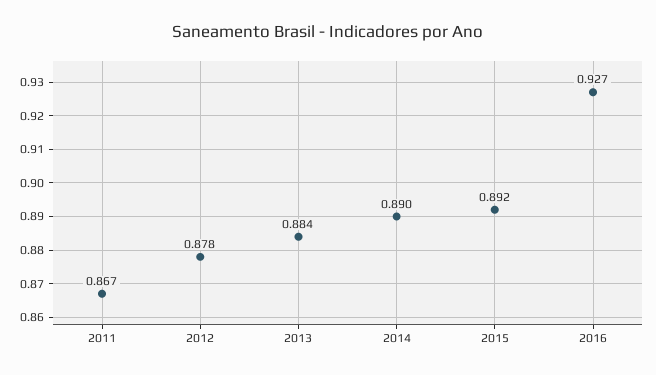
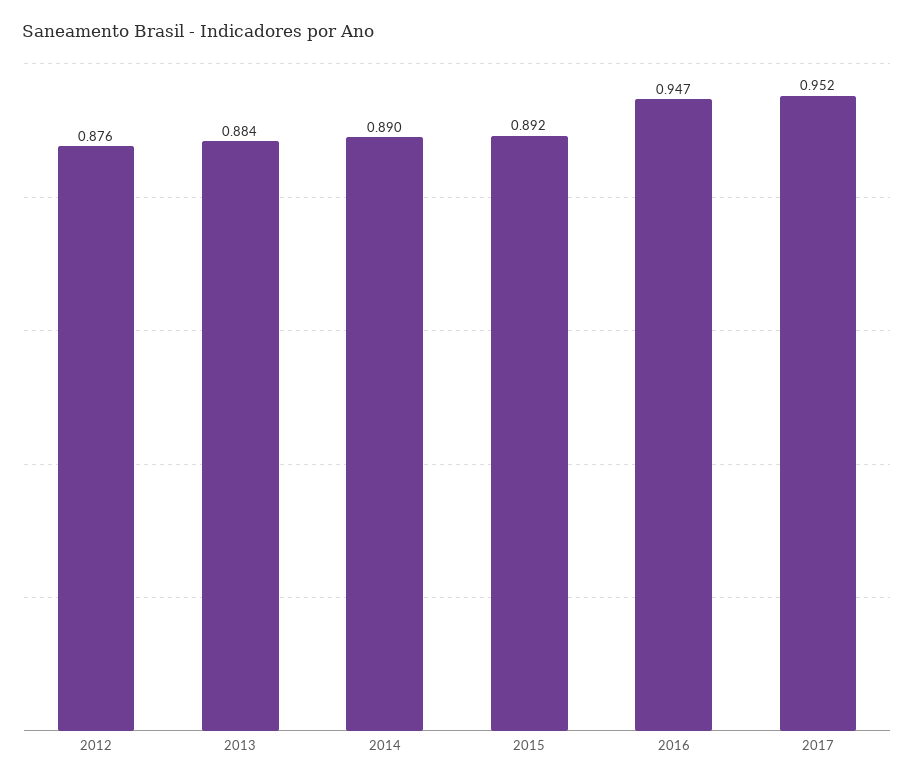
2011: 0.867 -> none
2012: 0.878 -> 0.876
2016: 0.927 -> 0.947
2017: none -> 0.952

